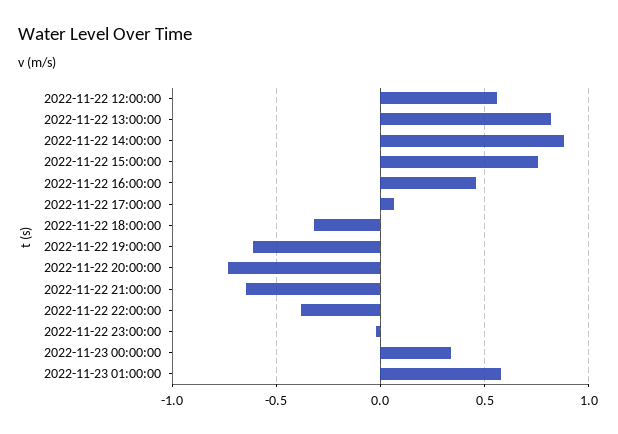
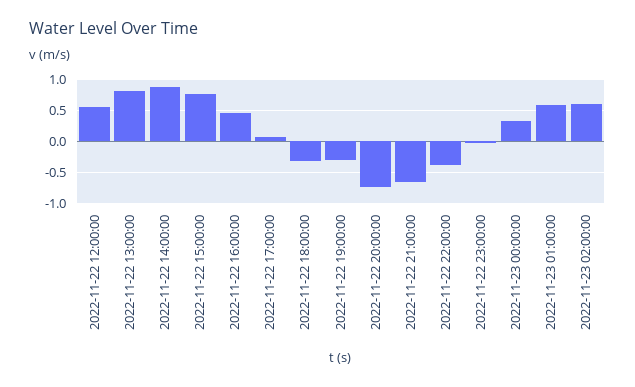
2022-11-22 19:00:00: -0.6 -> -0.3
2022-11-23 02:00:00: none -> 0.6

